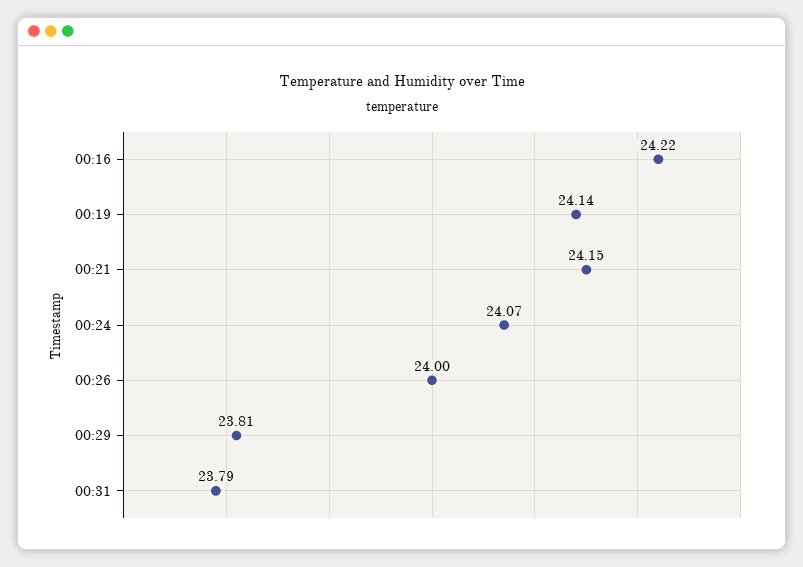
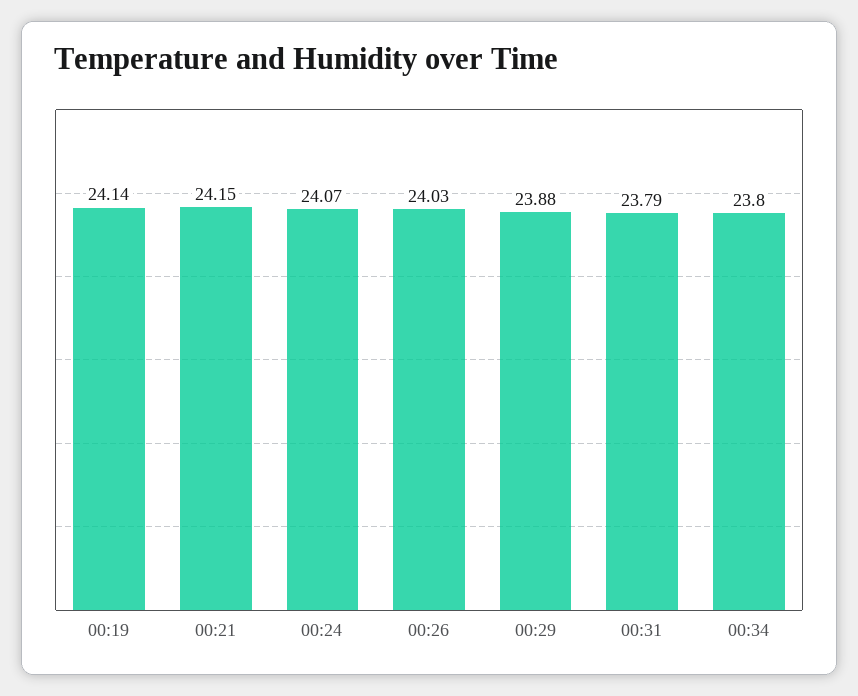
00:16: 24.22 -> none
00:26: 24 -> 24.03
00:29: 23.81 -> 23.88
00:34: none -> 23.8

